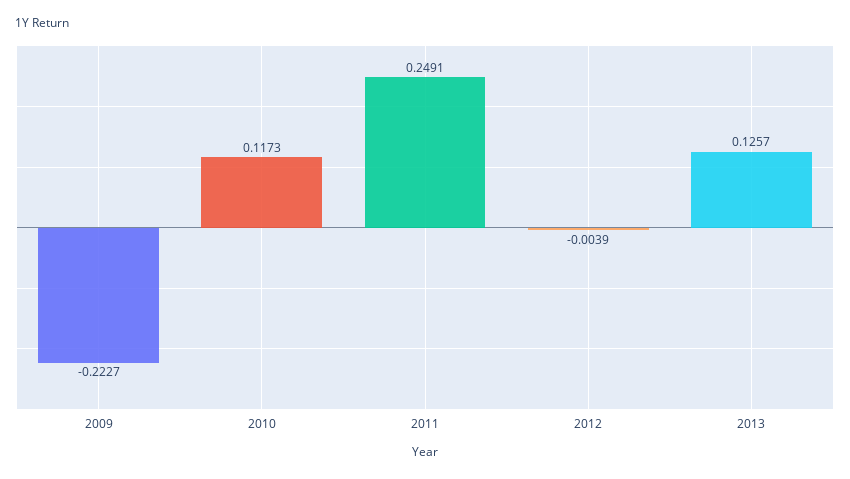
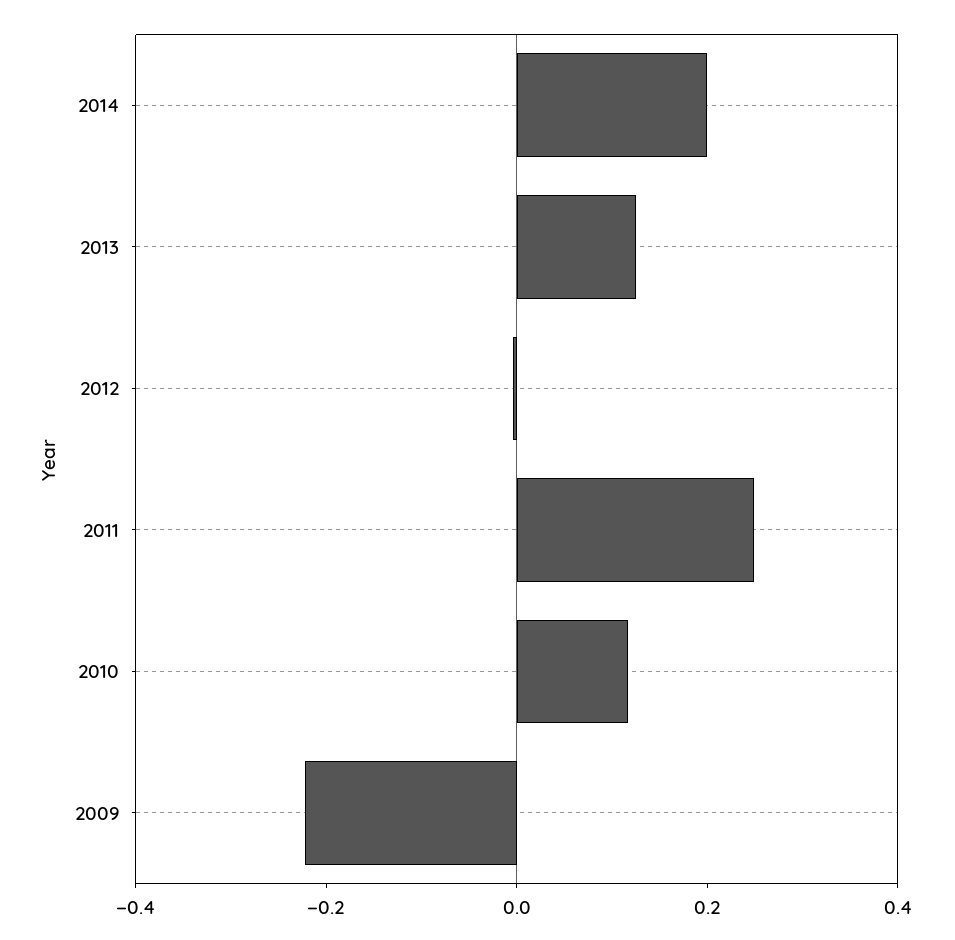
2014: none -> 0.2

